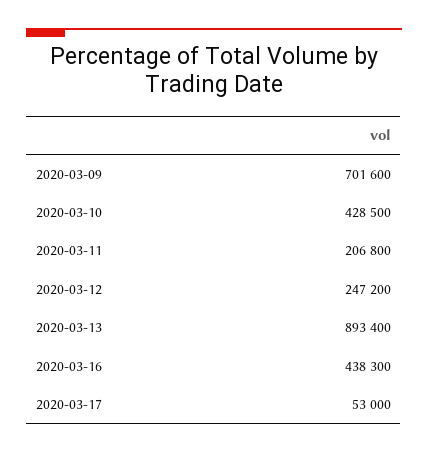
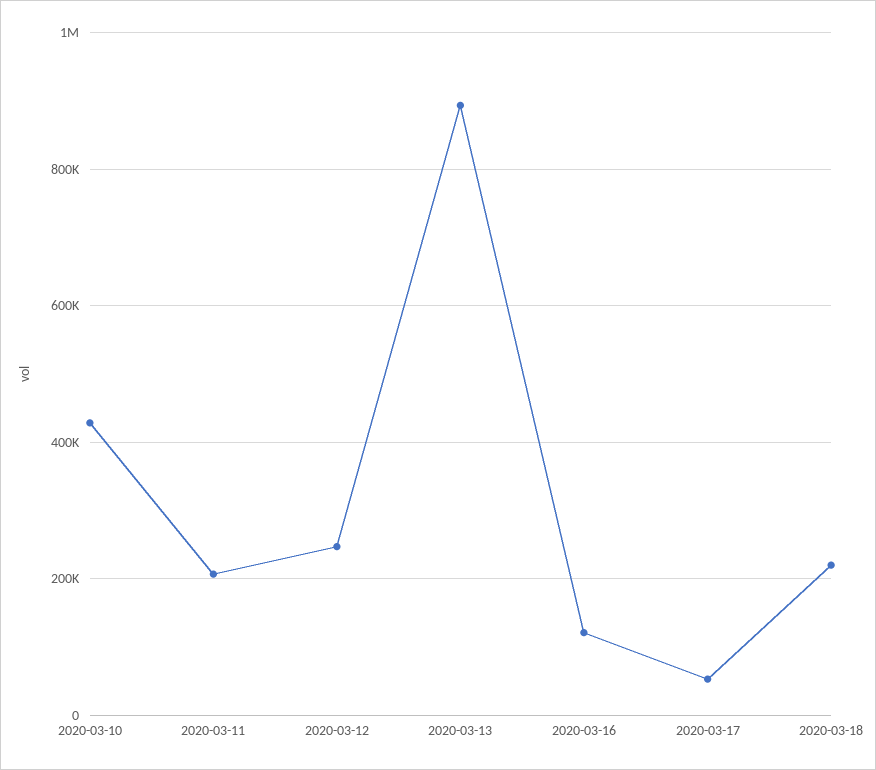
2020-03-09: 701600 -> none
2020-03-16: 438300 -> 120000
2020-03-18: none -> 220000

